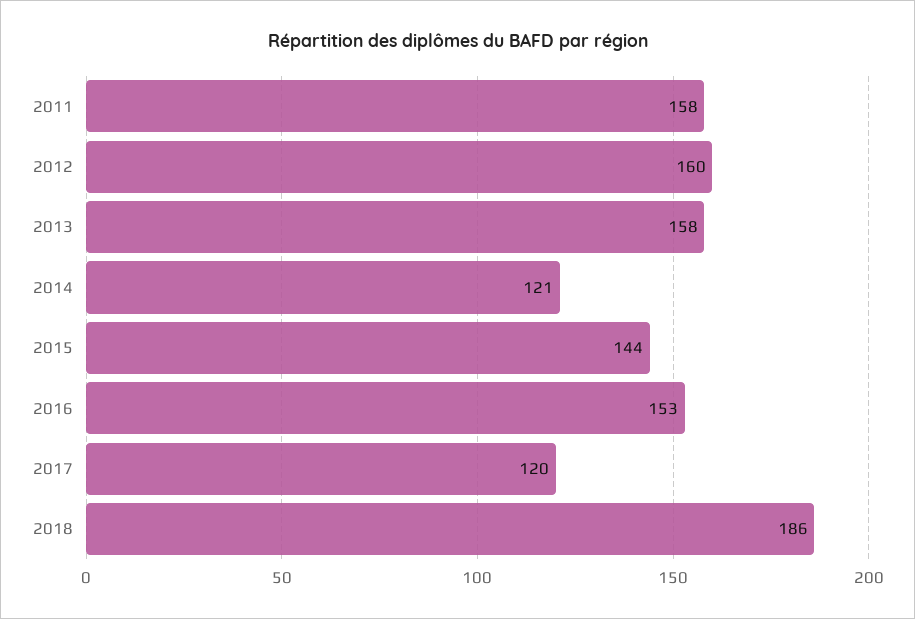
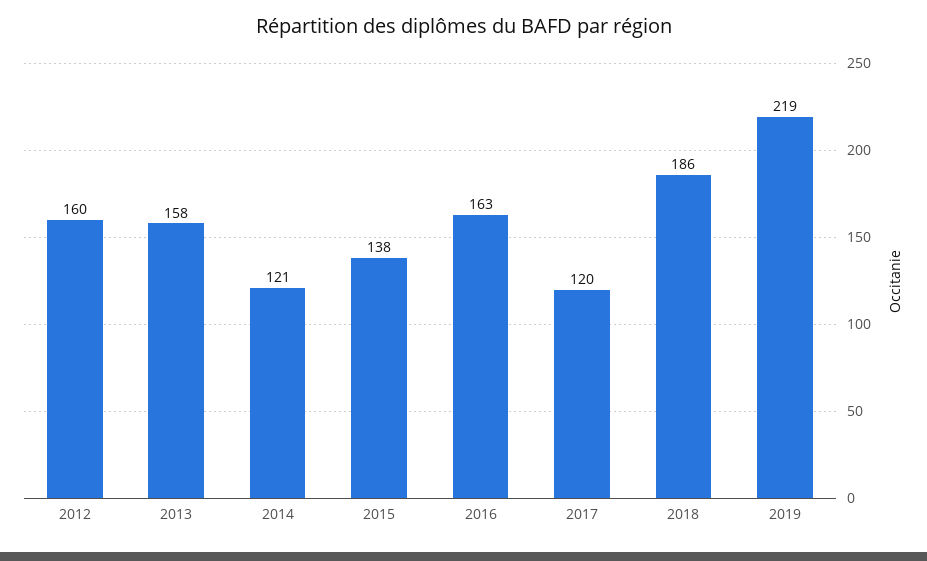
2011: 158 -> none
2015: 144 -> 138
2016: 153 -> 163
2019: none -> 219

